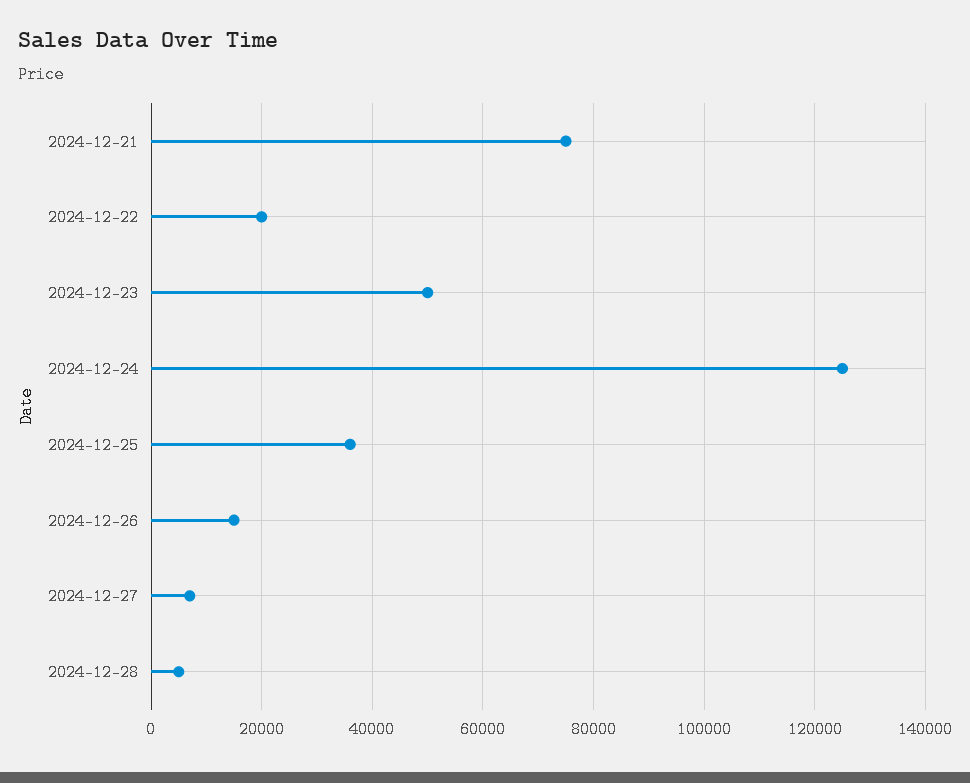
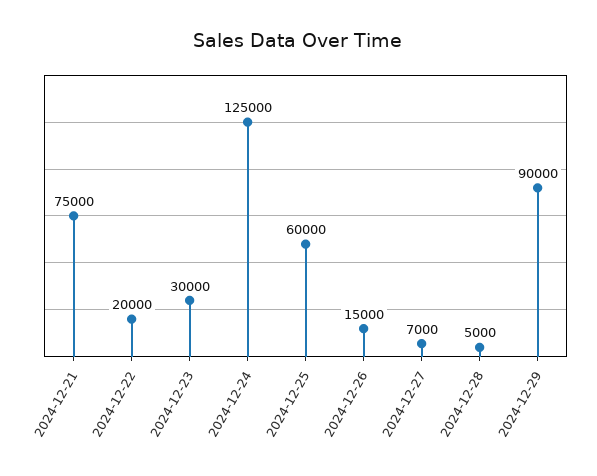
2024-12-23: 50000 -> 30000
2024-12-25: 36000 -> 60000
2024-12-29: none -> 90000

